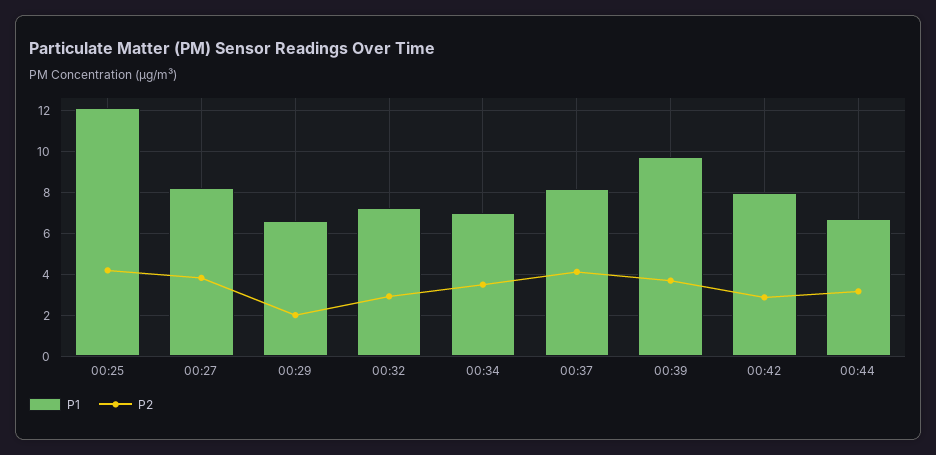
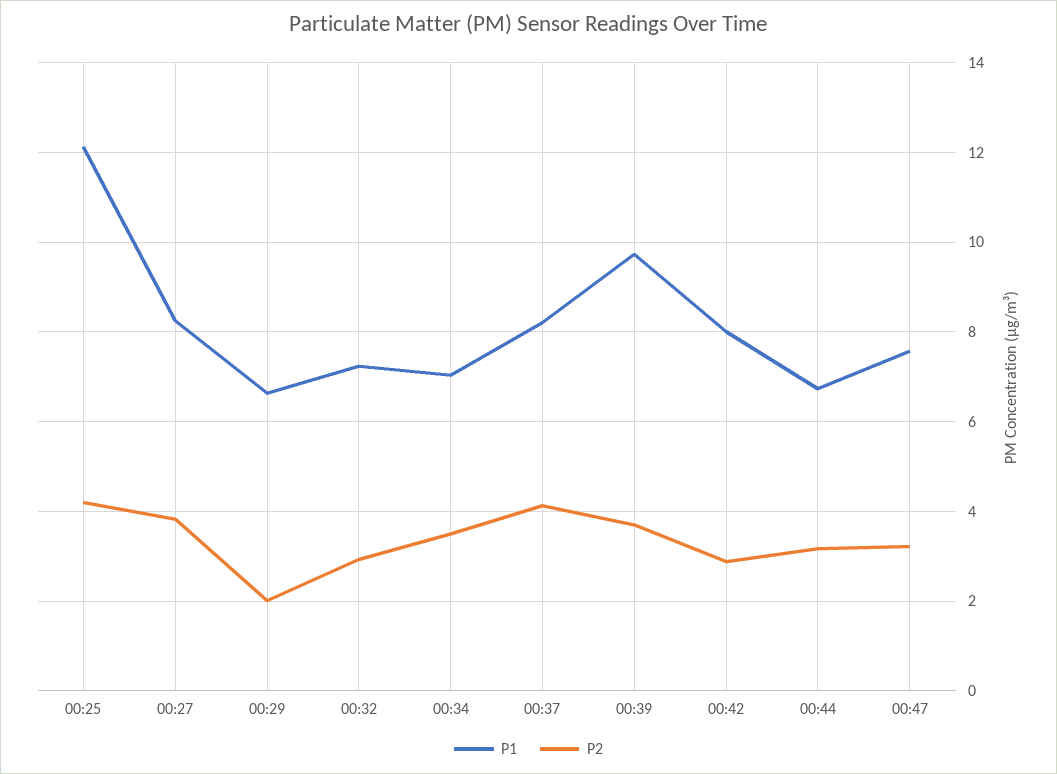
P1, 00:47: none -> 7.6
P2, 00:47: none -> 3.2

